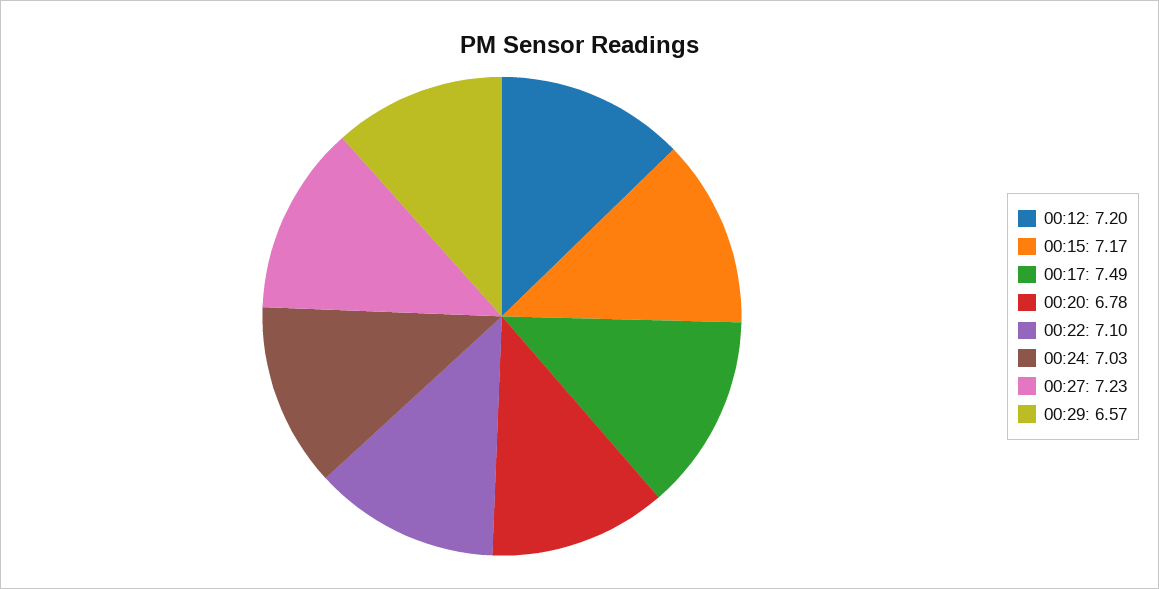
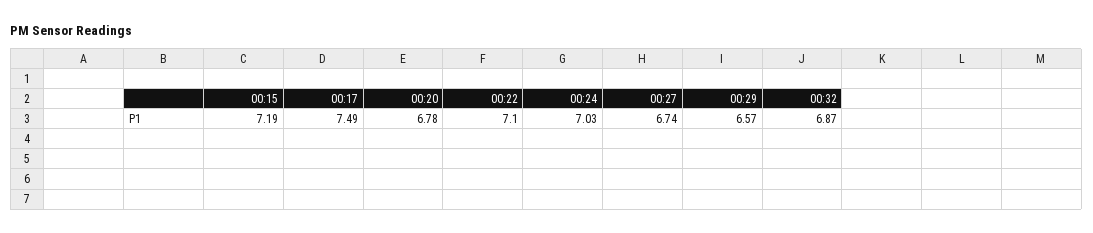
00:12: 7.2 -> none
00:15: 7.17 -> 7.19
00:27: 7.23 -> 6.74
00:32: none -> 6.87

